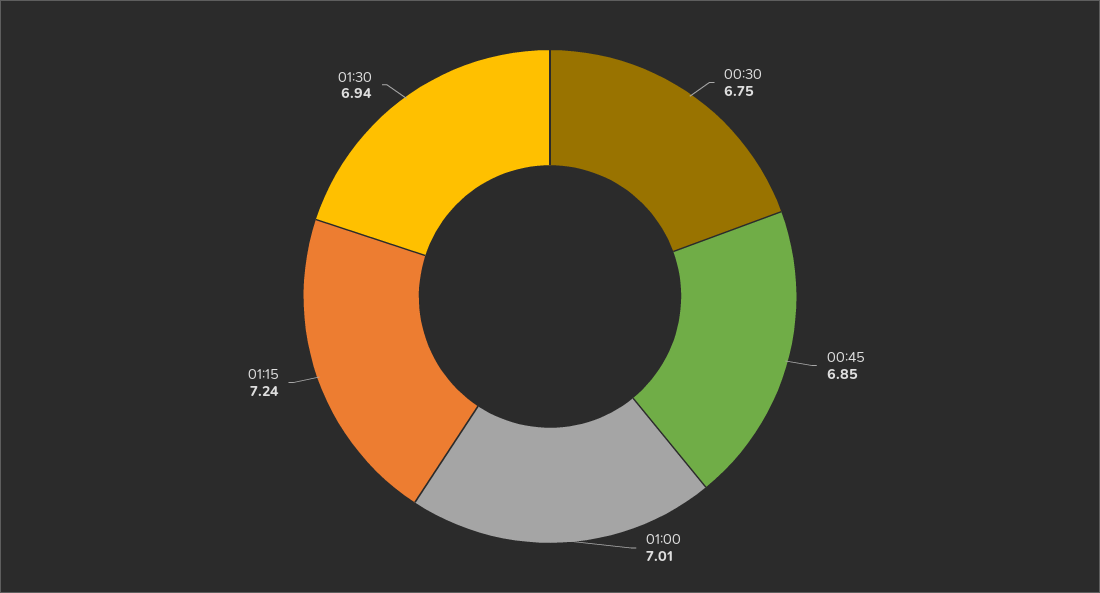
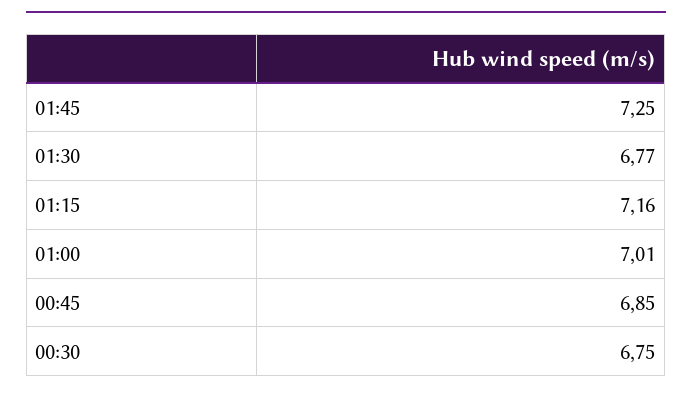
01:15: 7.24 -> 7.16
01:30: 6.94 -> 6.77
01:45: none -> 7.25

